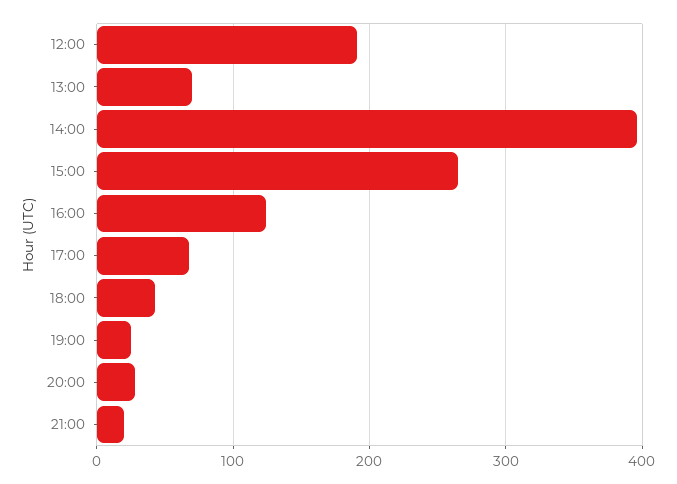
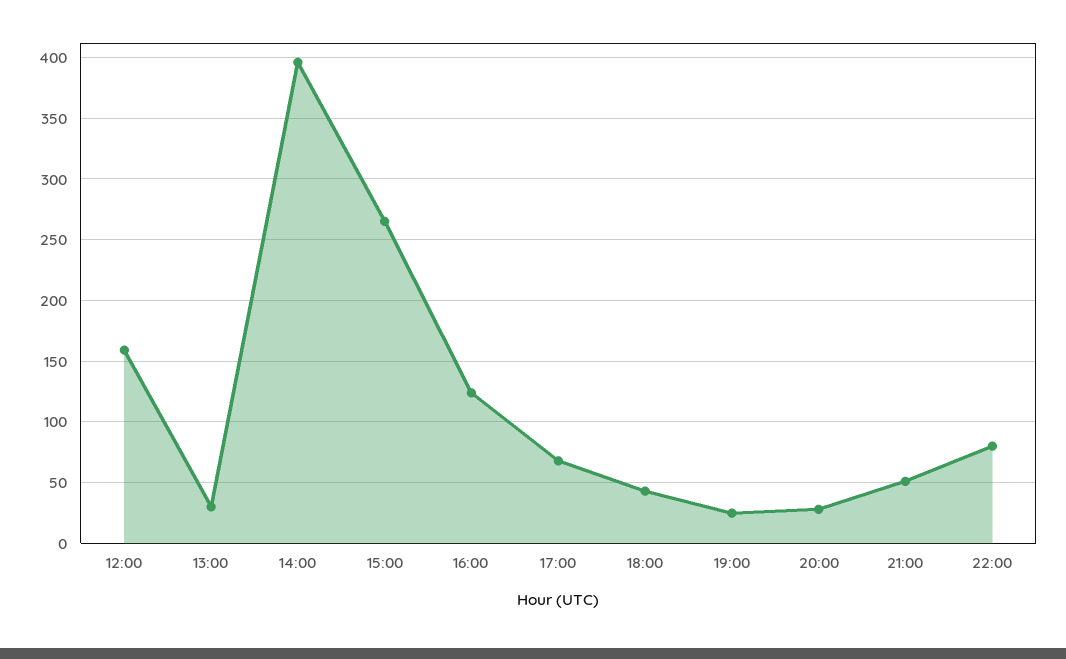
12:00: 190 -> 160
13:00: 70 -> 30
21:00: 20 -> 50
22:00: none -> 80

